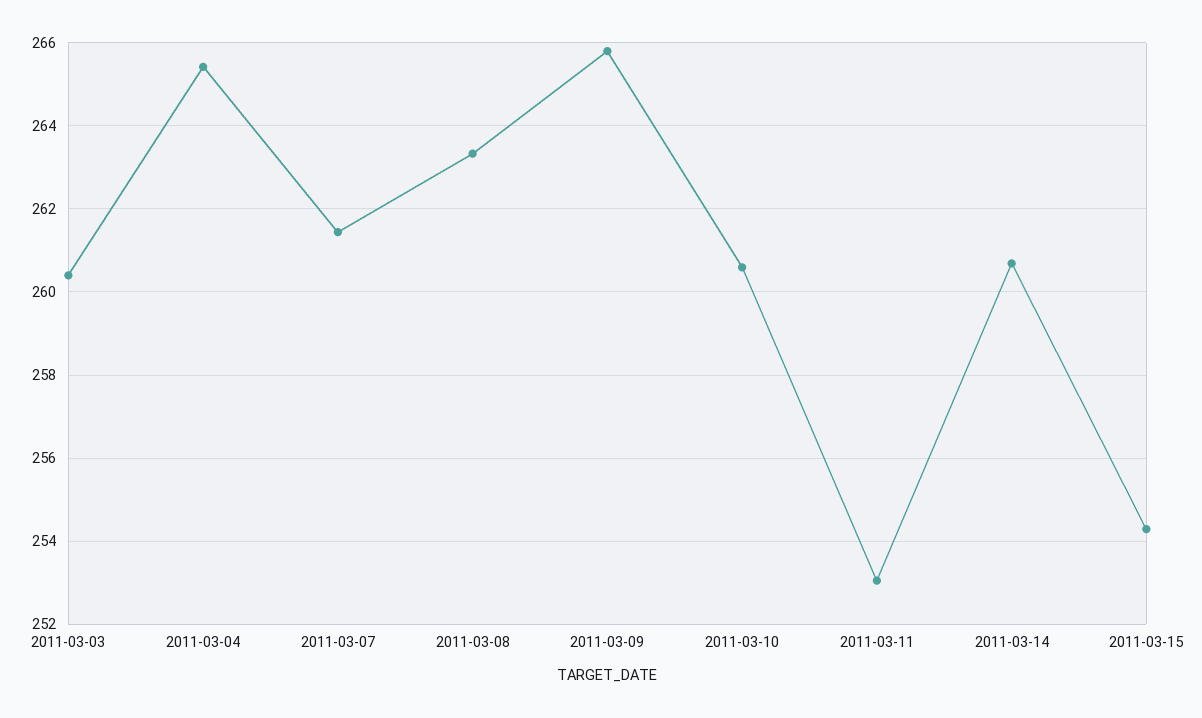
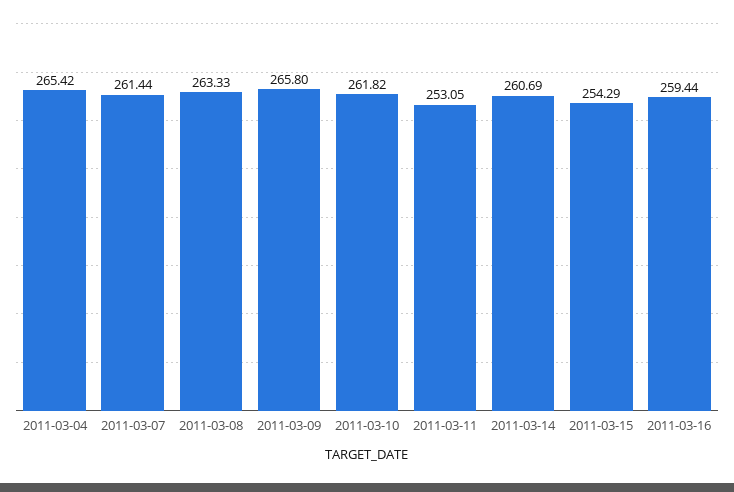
2011-03-03: 260.4 -> none
2011-03-10: 260.6 -> 261.82
2011-03-16: none -> 259.44

